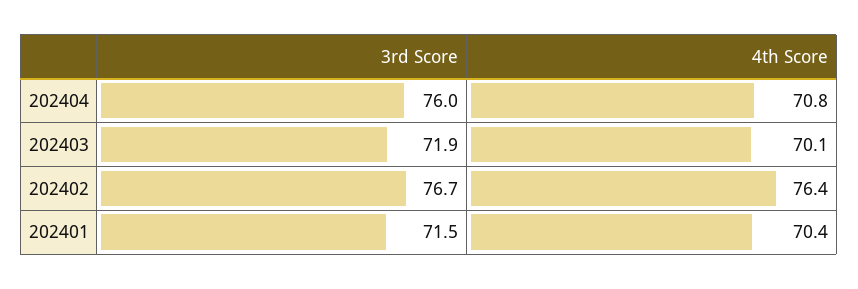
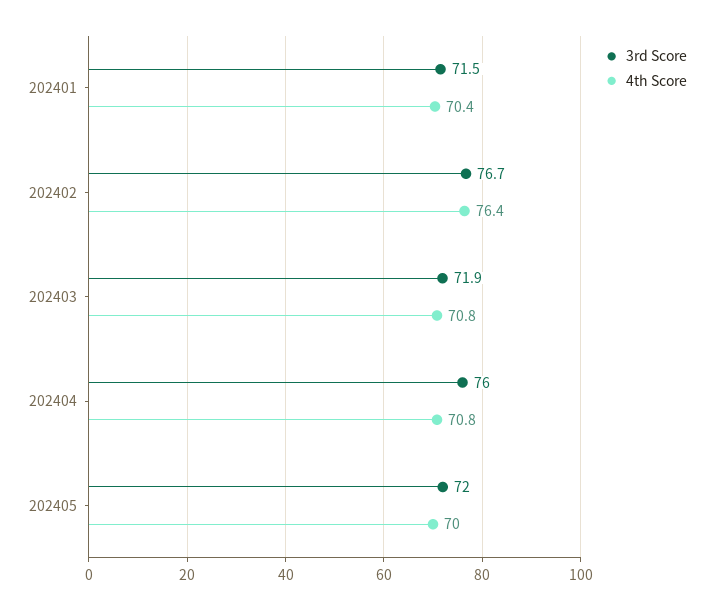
4th Score, 202403: 70.1 -> 70.8
3rd Score, 202405: none -> 72
4th Score, 202405: none -> 70

